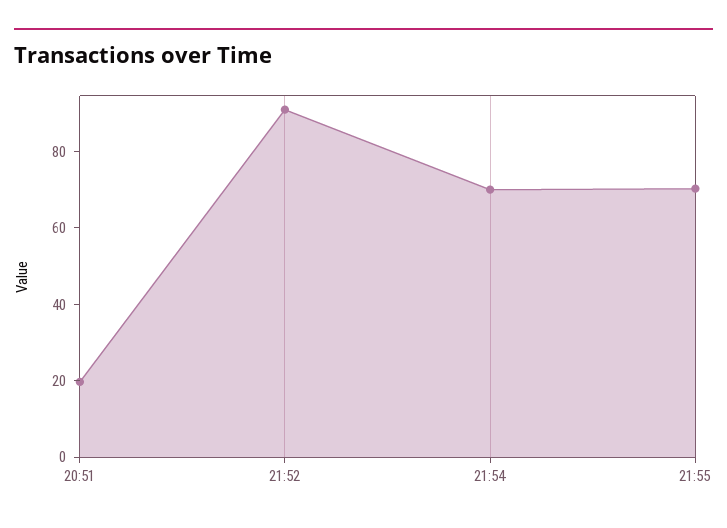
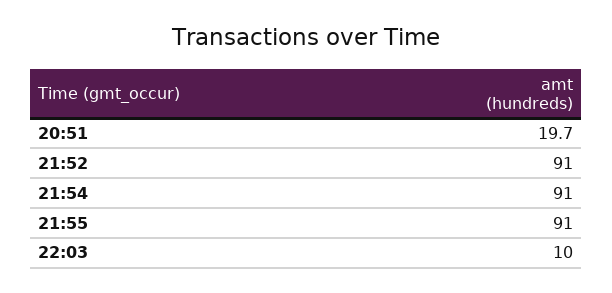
21:54: 70 -> 91
21:55: 70 -> 91
22:03: none -> 10

